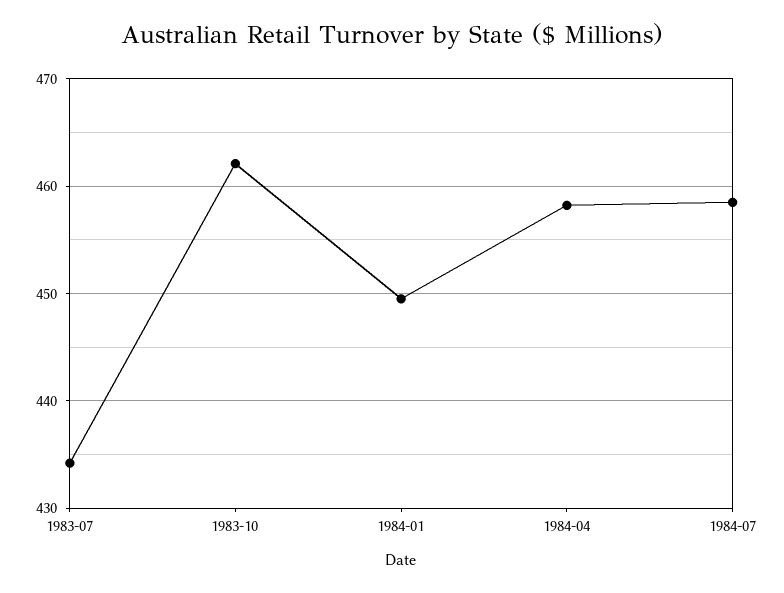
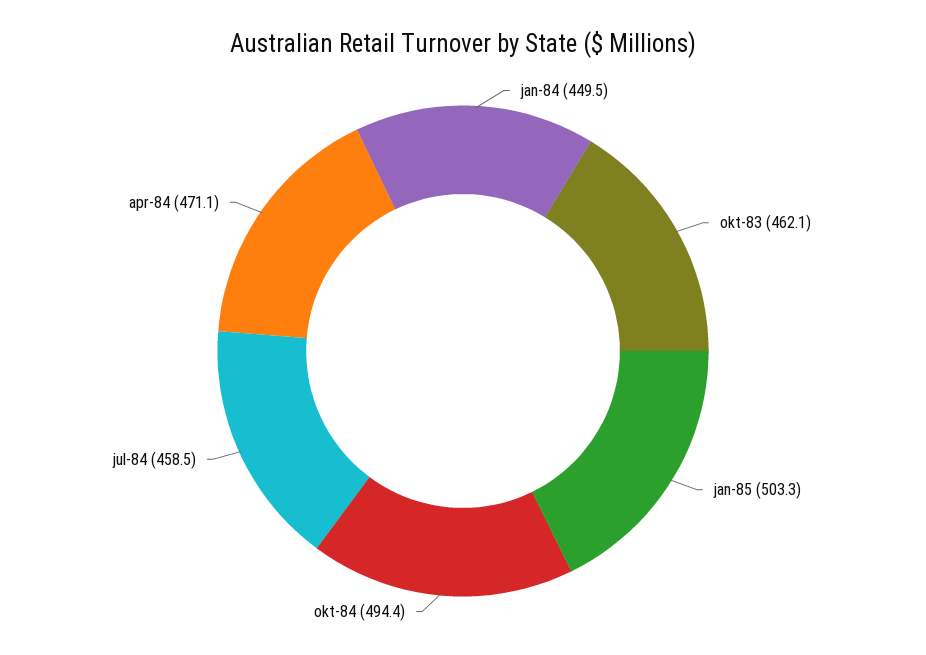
1983-07: 434 -> none
1984-04: 458 -> 471.1
jan-85: none -> 503.3
okt-84: none -> 494.4

